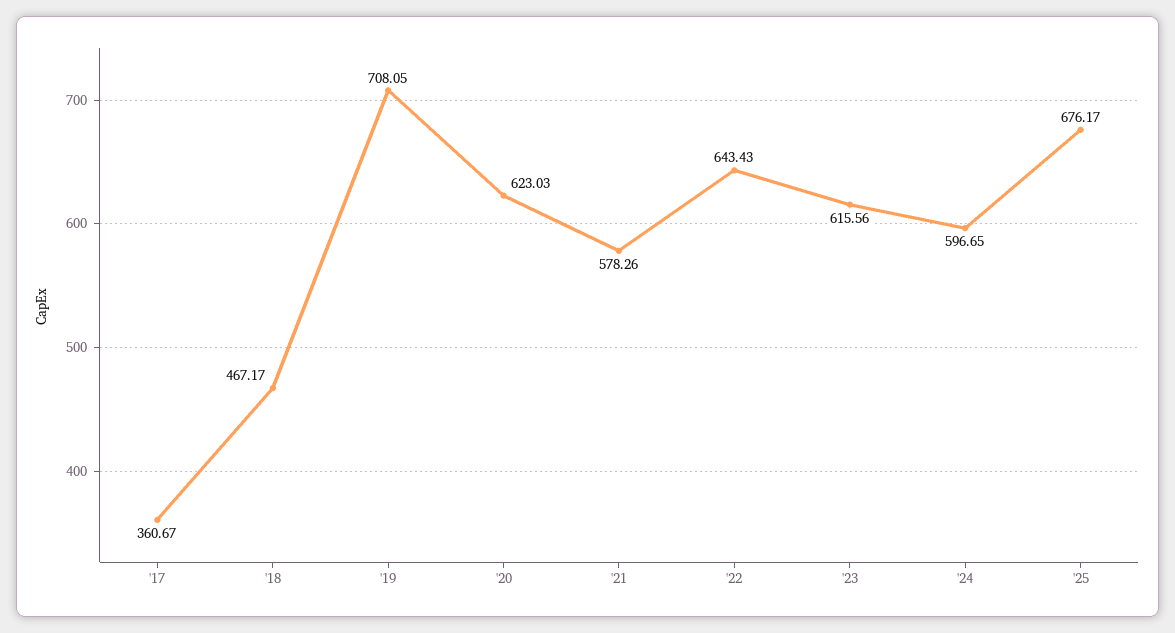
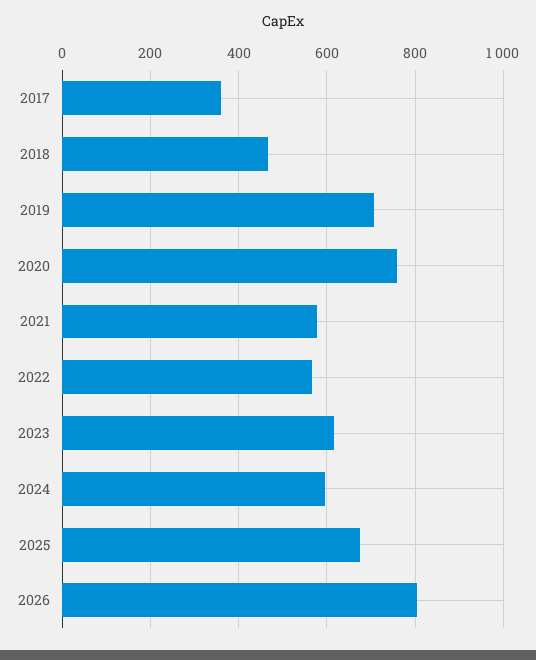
'20: 623.03 -> 760
'22: 643.43 -> 560
2026: none -> 800

